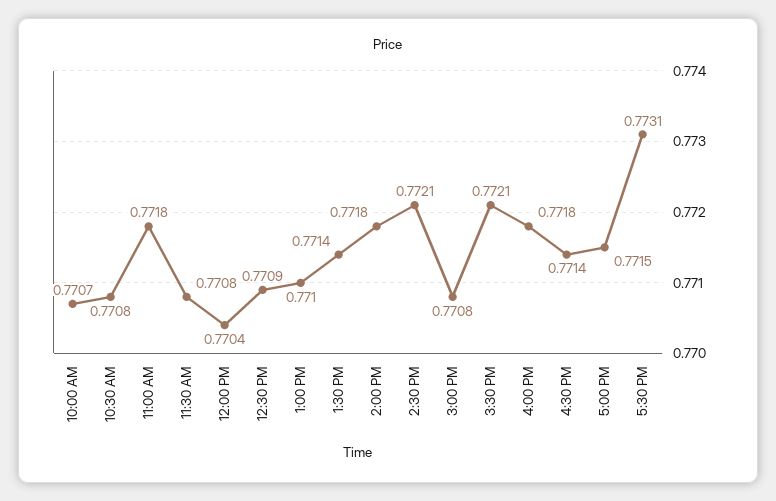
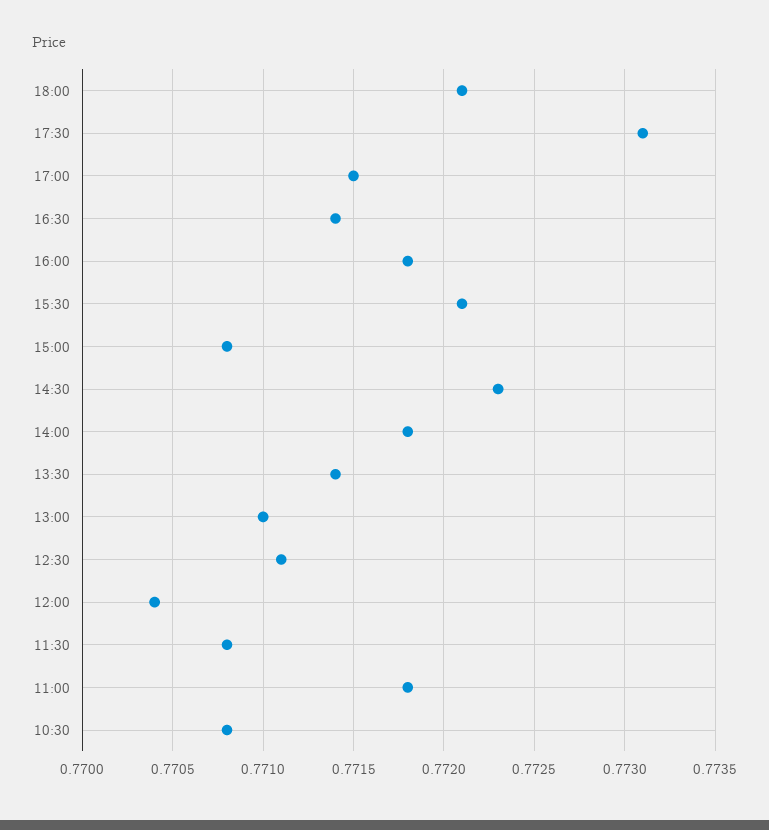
10:00 AM: 0.7707 -> none
12:30 PM: 0.7709 -> 0.7711
2:30 PM: 0.7721 -> 0.7723
18:00: none -> 0.7721

